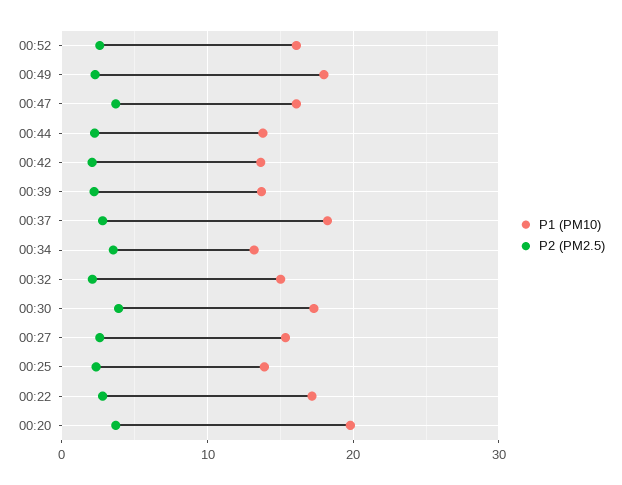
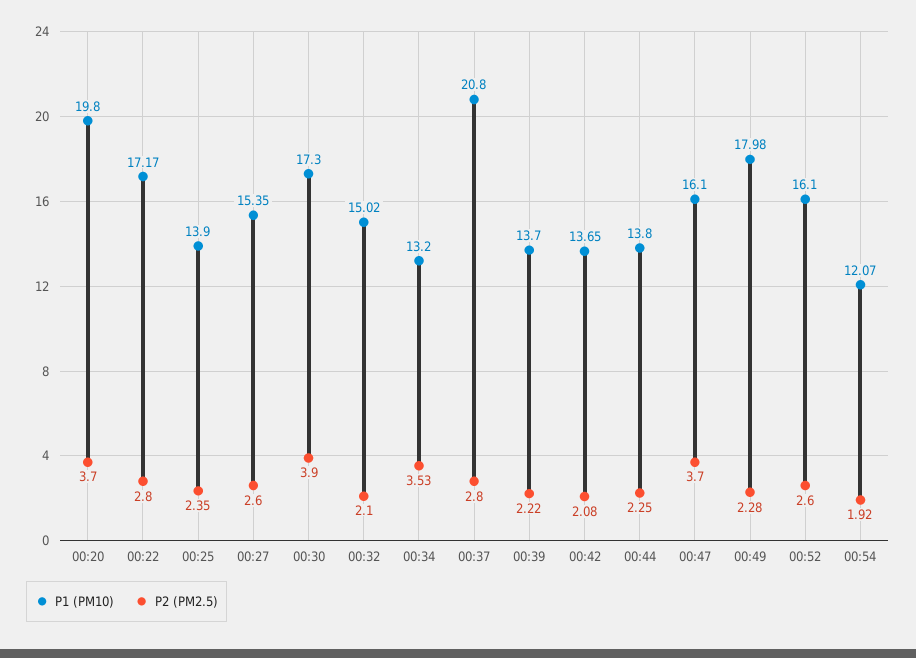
P1 (PM10), 00:37: 18 -> 20.8
P1 (PM10), 00:54: none -> 12.07
P2 (PM2.5), 00:54: none -> 1.92

